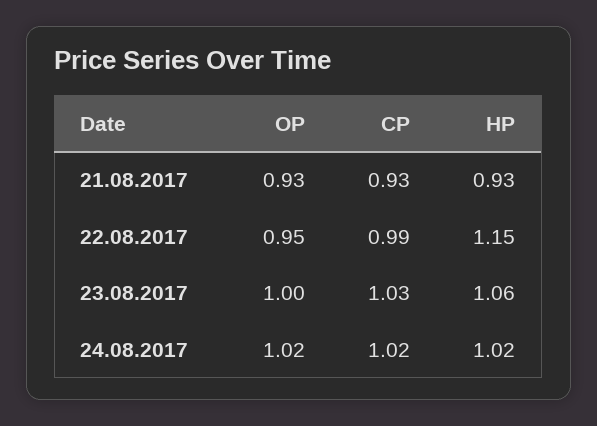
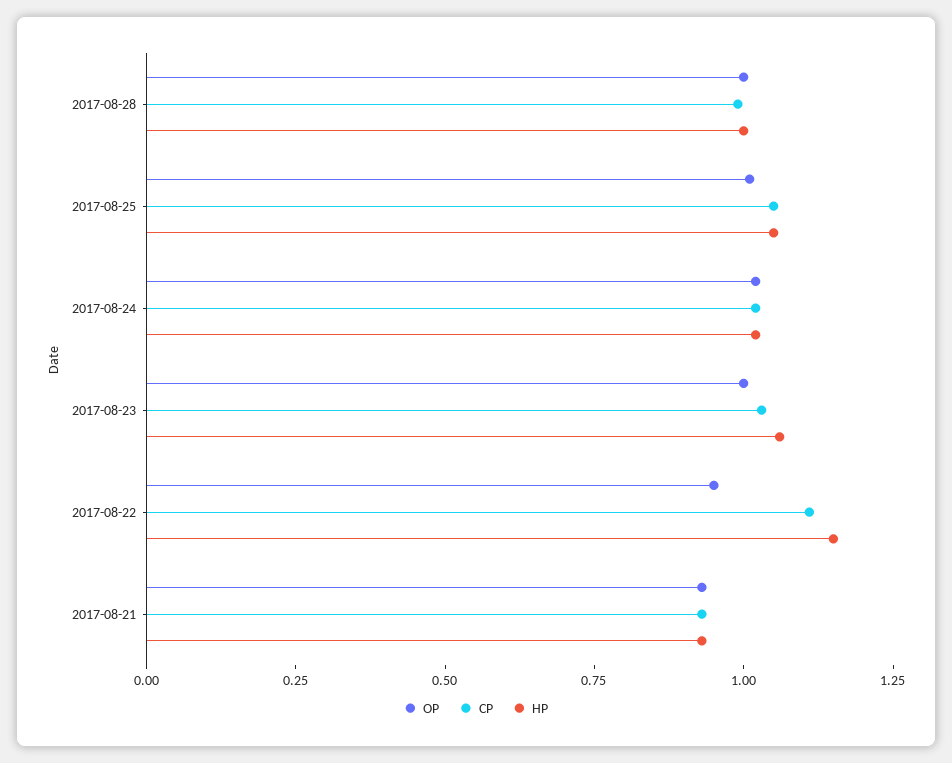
CP, 22.08.2017: 0.99 -> 1.1
OP, 2017-08-28: none -> 1
CP, 2017-08-28: none -> 1
HP, 2017-08-28: none -> 1
OP, 2017-08-25: none -> 1
CP, 2017-08-25: none -> 1.05
HP, 2017-08-25: none -> 1.05

